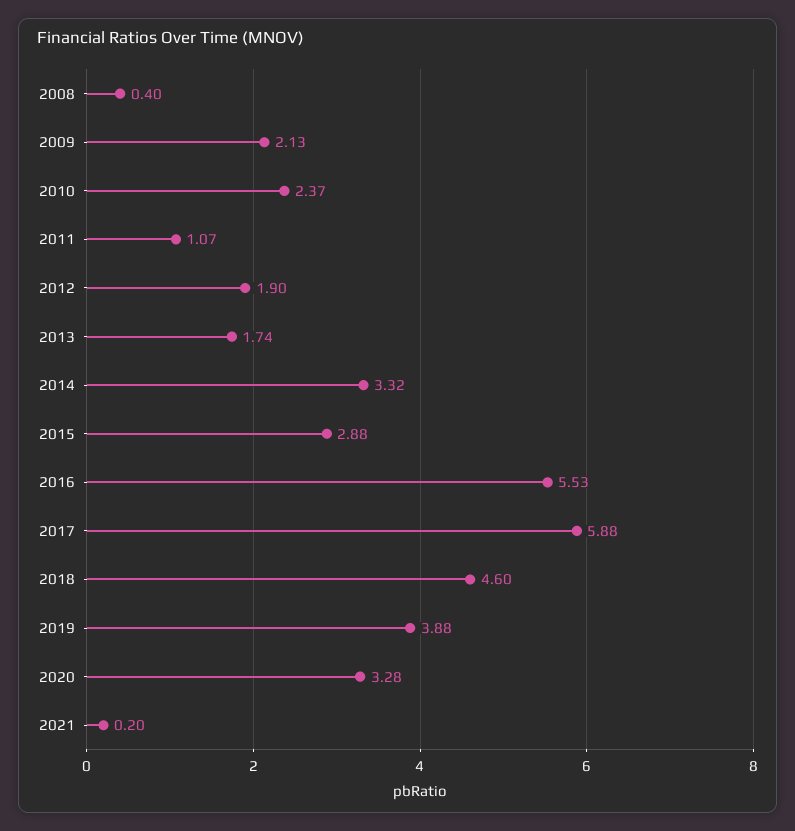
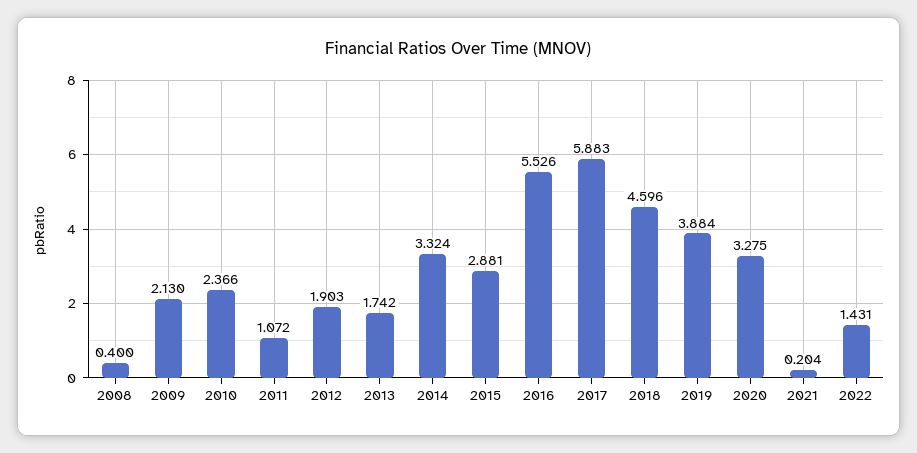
2022: none -> 1.431

